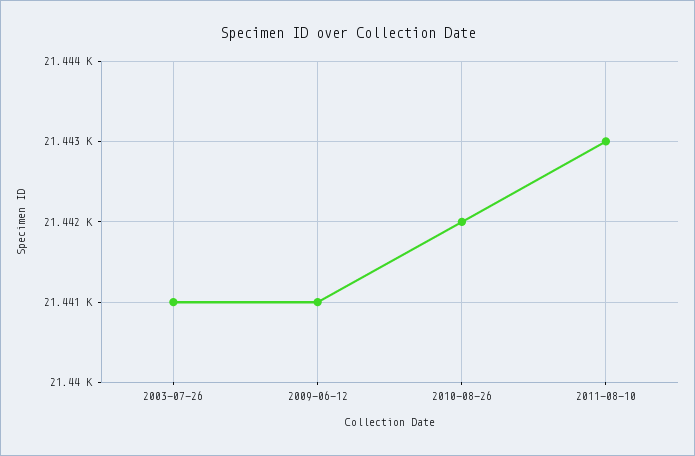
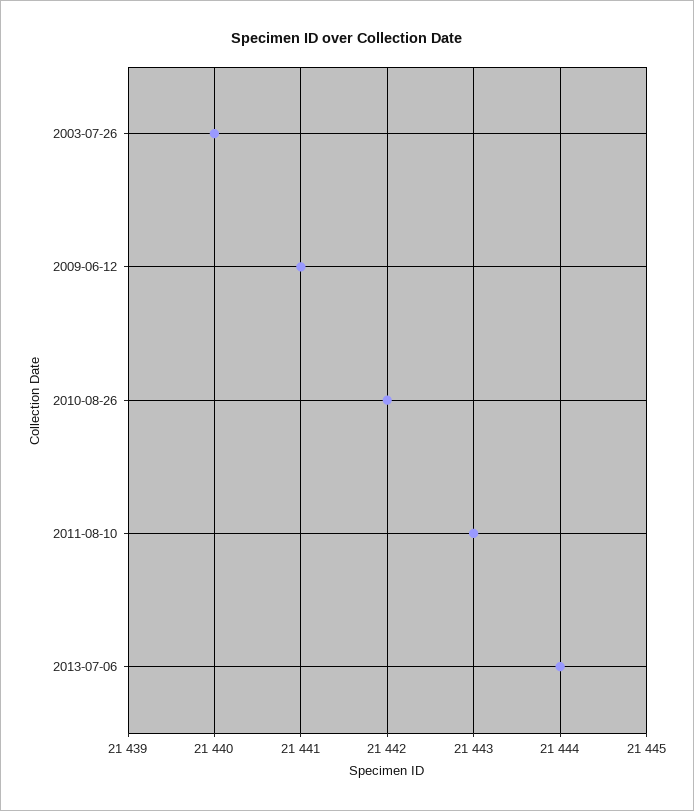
2003-07-26: 21441 -> 21440
2013-07-06: none -> 21444

